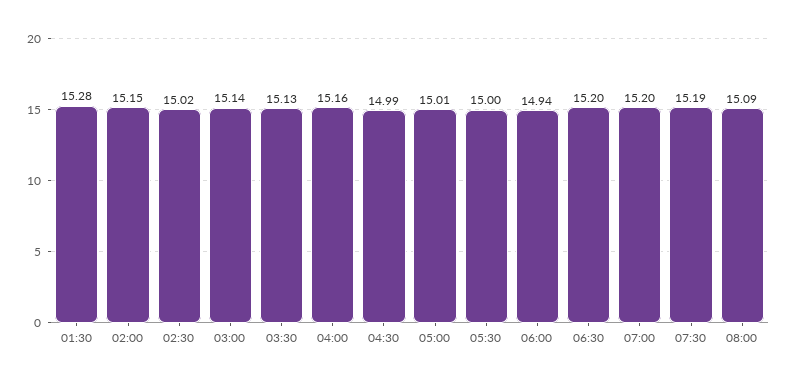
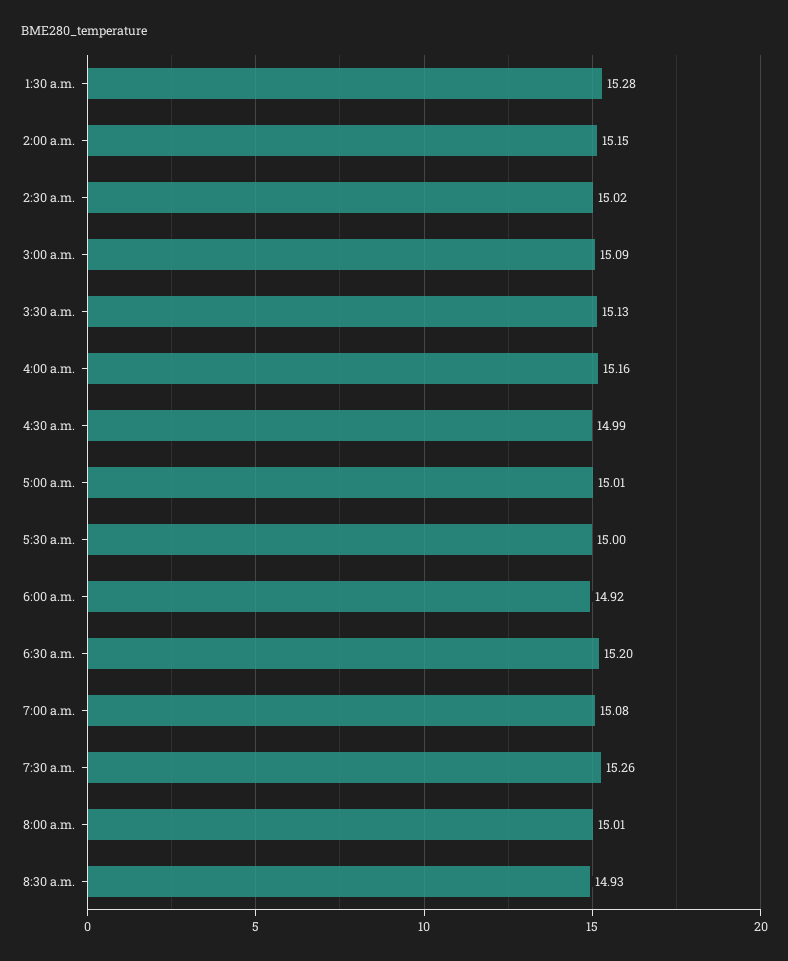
03:00: 15.14 -> 15.09
06:00: 14.94 -> 14.92
07:00: 15.2 -> 15.08
07:30: 15.19 -> 15.26
08:00: 15.09 -> 15.01
8:30 a.m.: none -> 14.93

